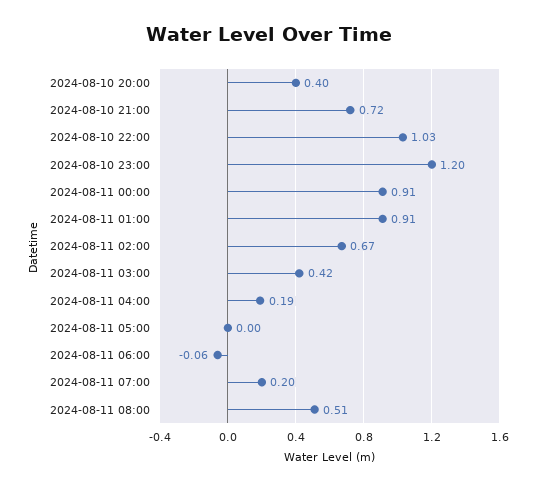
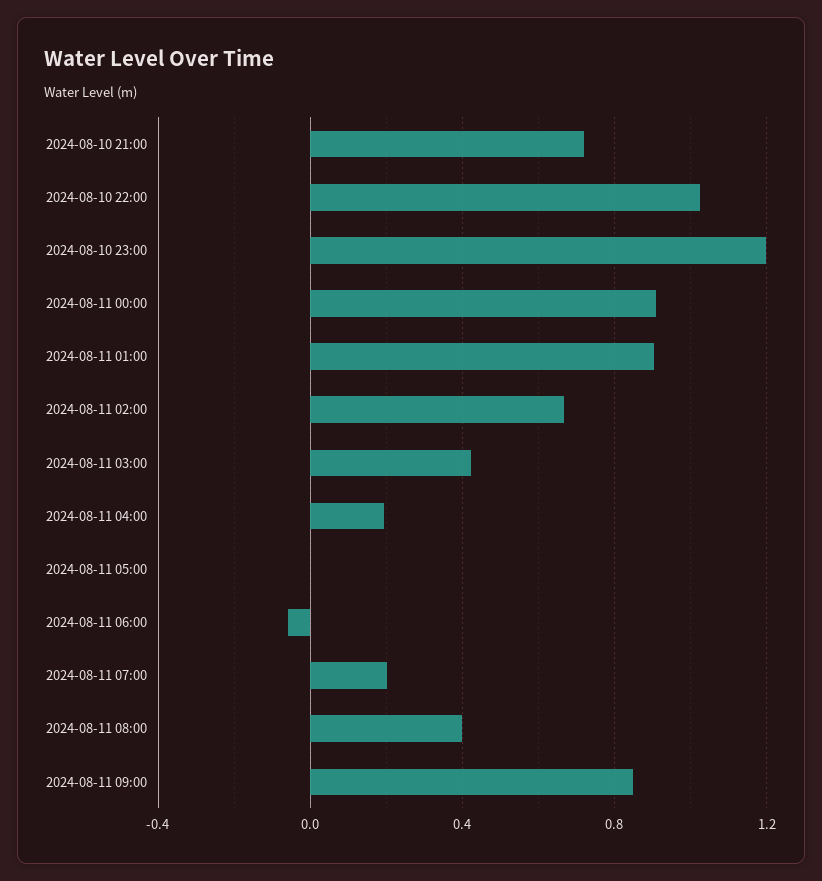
2024-08-10 20:00: 0.4 -> none
2024-08-11 08:00: 0.51 -> 0.4
2024-08-11 09:00: none -> 0.85

